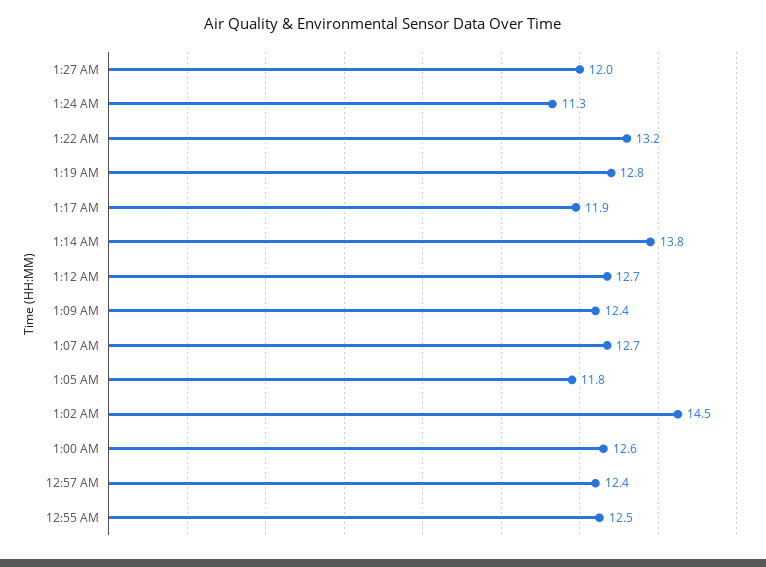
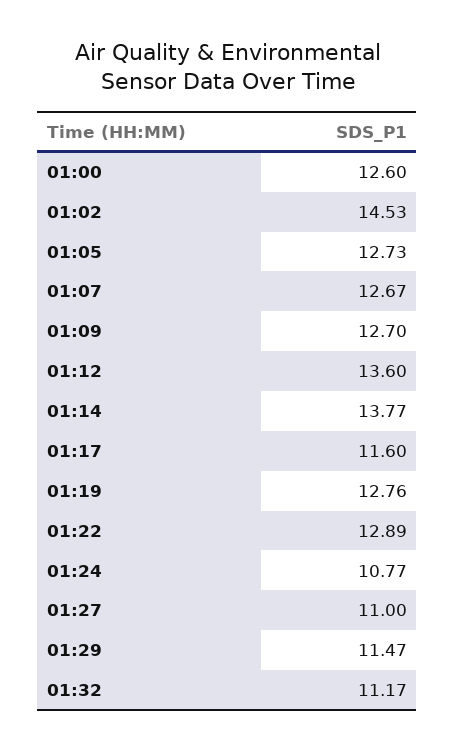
1:27 AM: 12 -> 11
1:24 AM: 11.3 -> 10.77
1:22 AM: 13.2 -> 12.89
1:17 AM: 11.9 -> 11.6
1:12 AM: 12.7 -> 13.6
1:09 AM: 12.4 -> 12.7
1:05 AM: 11.8 -> 12.73
12:57 AM: 12.4 -> none
12:55 AM: 12.5 -> none
01:29: none -> 11.47
01:32: none -> 11.17

